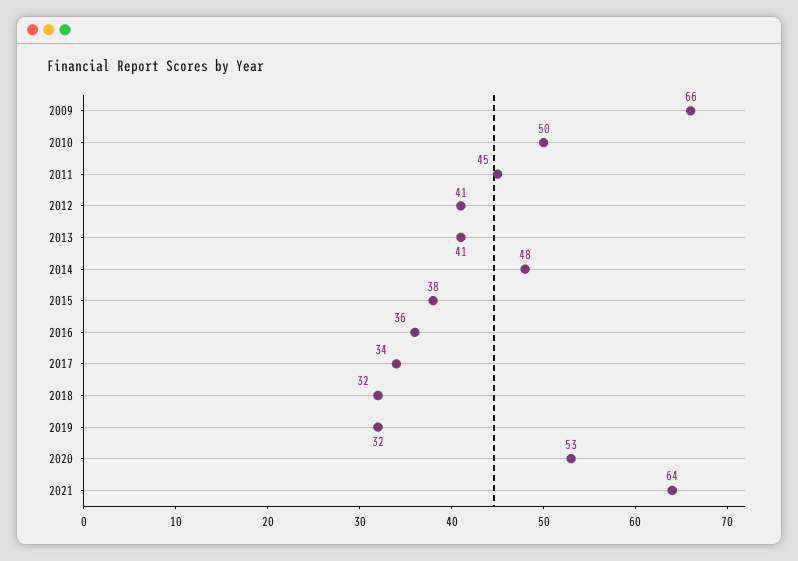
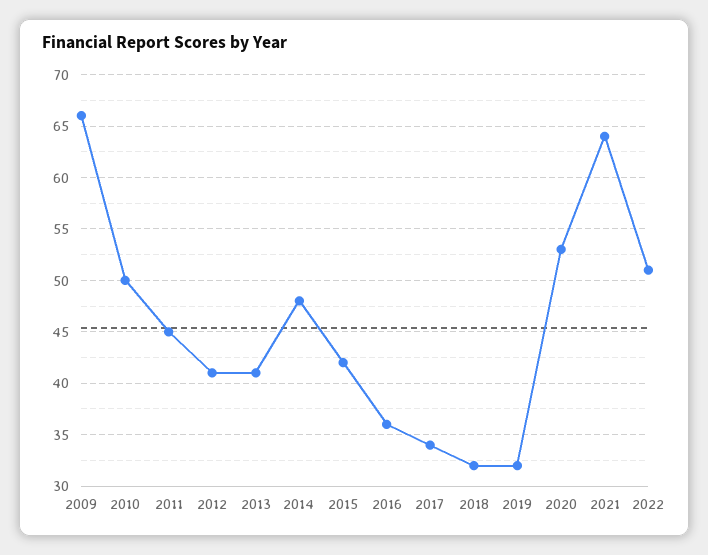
2015: 38 -> 42
2022: none -> 51

